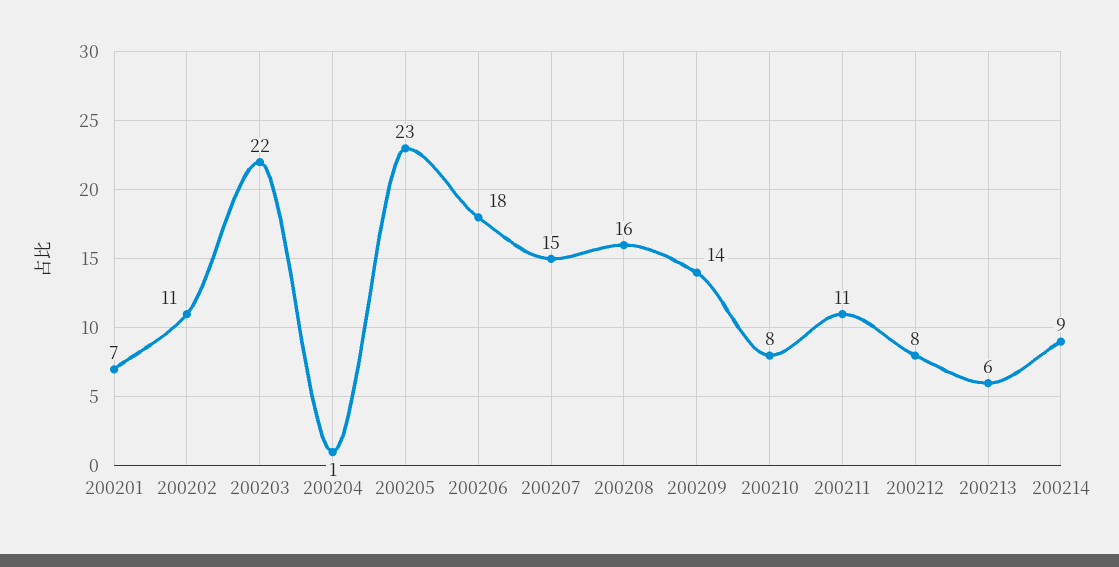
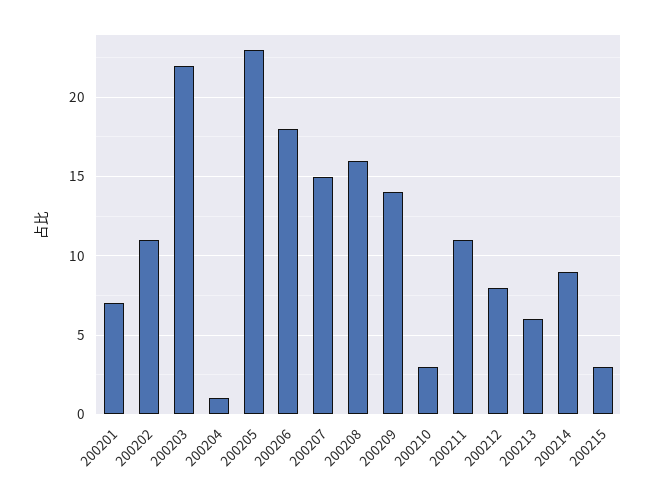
200210: 8 -> 3
200215: none -> 3

